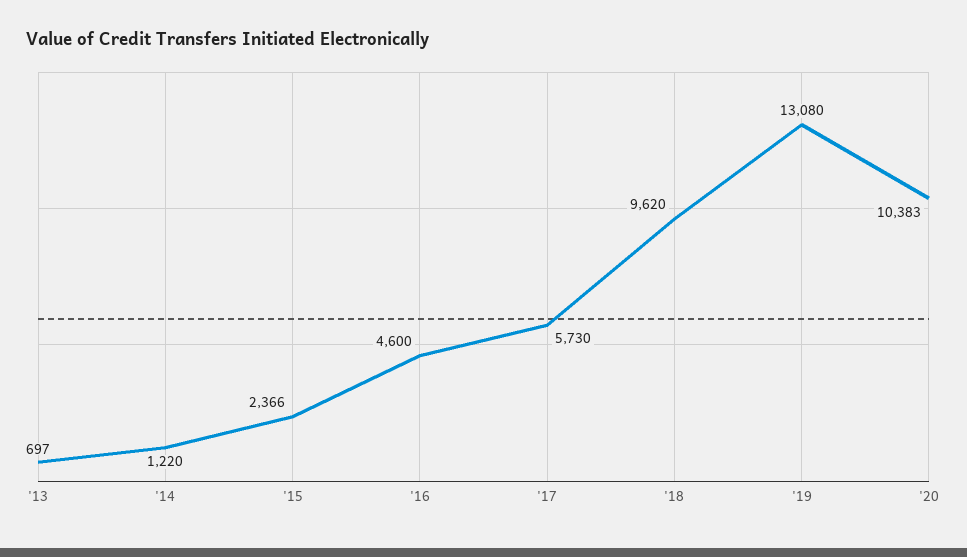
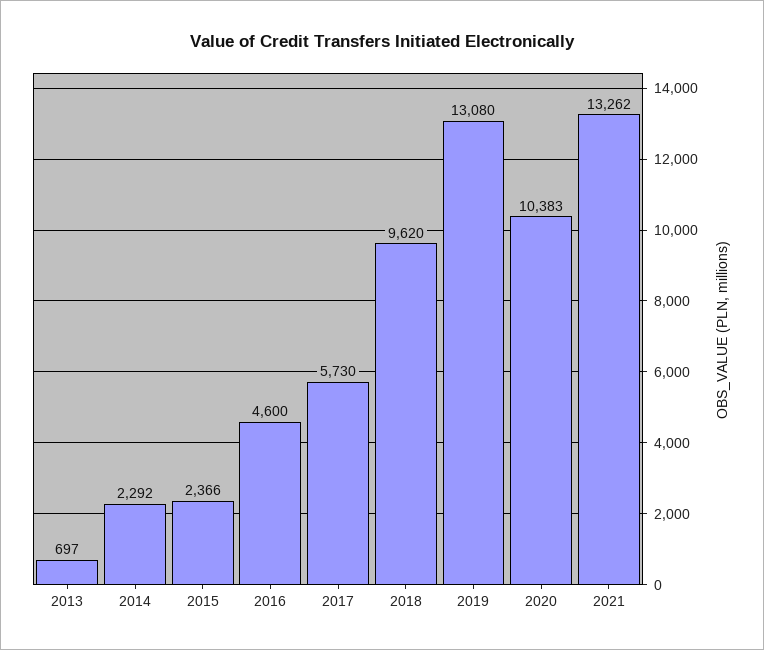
'14: 1220 -> 2292
2021: none -> 13262

